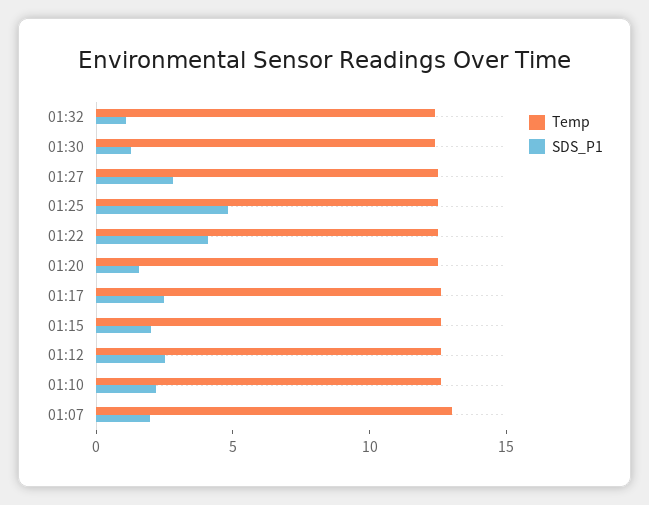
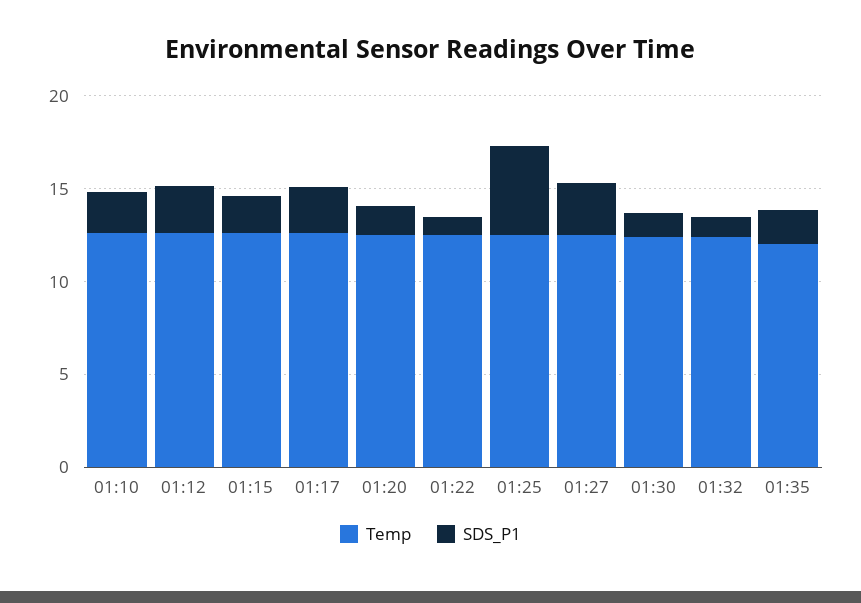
SDS_P1, 01:22: 4 -> 1
Temp, 01:07: 13 -> none
SDS_P1, 01:07: 2 -> none
Temp, 01:35: none -> 12
SDS_P1, 01:35: none -> 2

